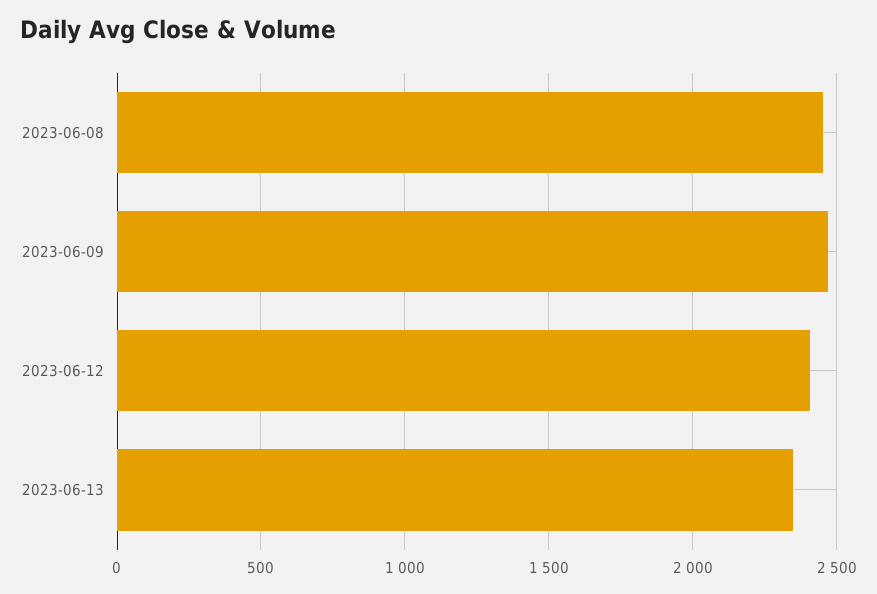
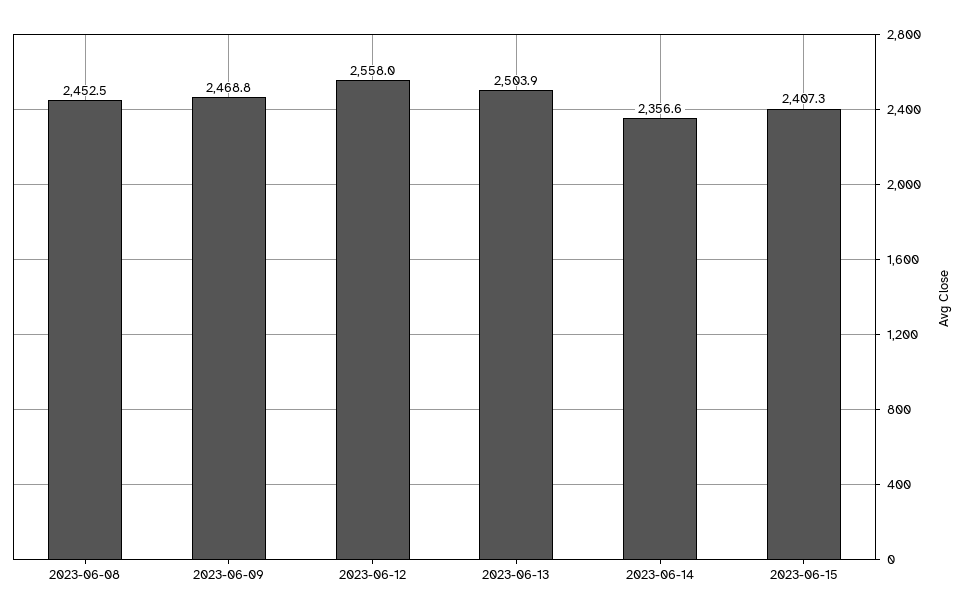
2023-06-12: 2400 -> 2558
2023-06-13: 2350 -> 2503.9
2023-06-14: none -> 2356.6
2023-06-15: none -> 2407.3

